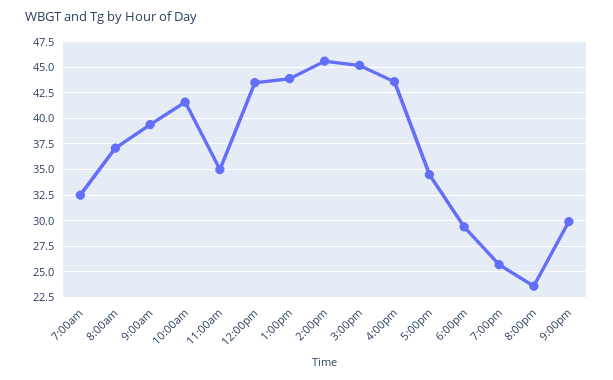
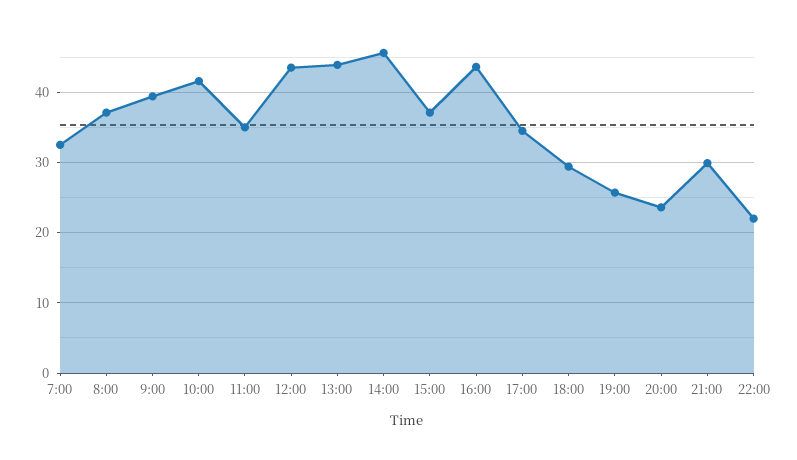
3:00pm: 45 -> 37
22:00: none -> 22

